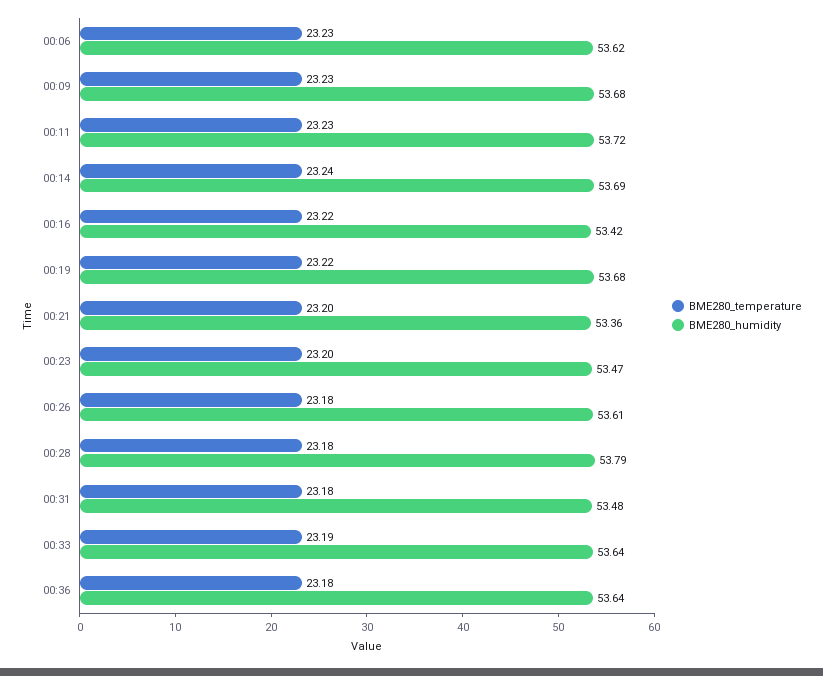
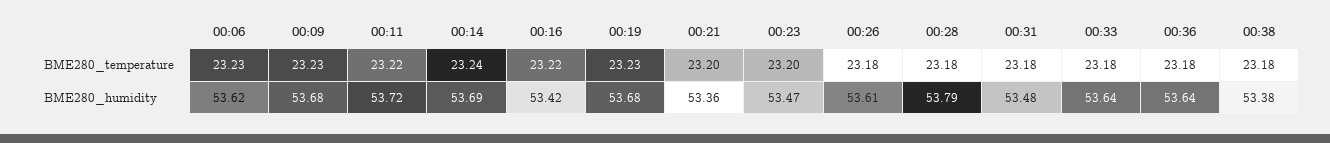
BME280_temperature, 00:11: 23.23 -> 23.22
BME280_temperature, 00:19: 23.22 -> 23.23
BME280_temperature, 00:33: 23.19 -> 23.18
BME280_temperature, 00:38: none -> 23.18
BME280_humidity, 00:38: none -> 53.38

